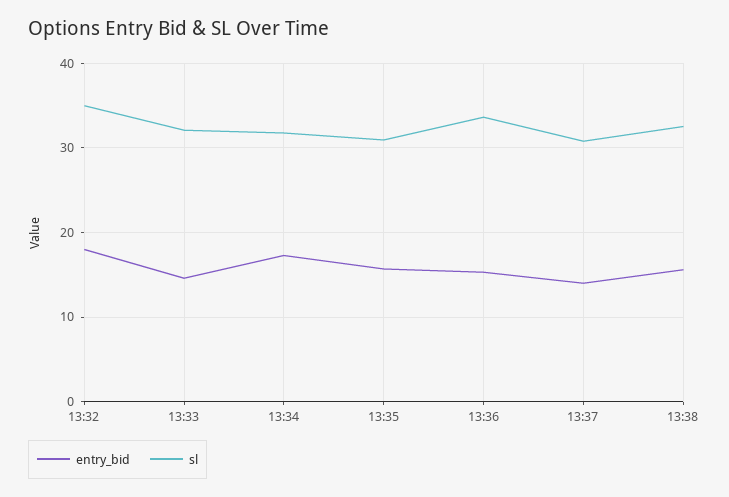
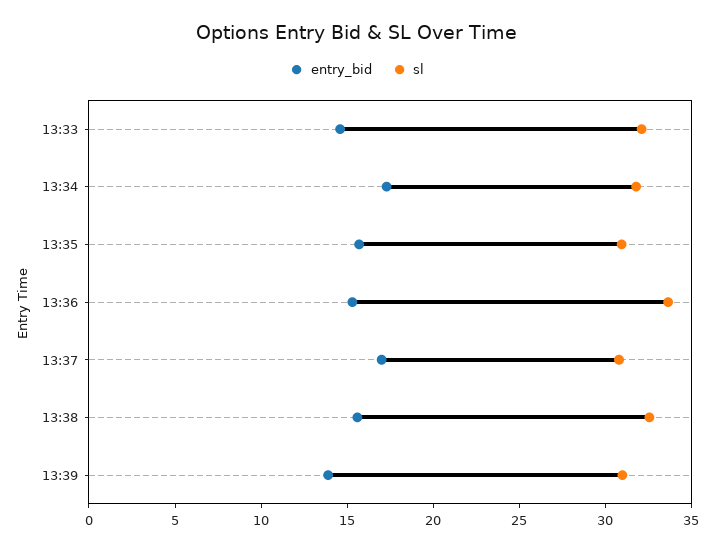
entry_bid, 13:32: 18 -> none
sl, 13:32: 35 -> none
entry_bid, 13:37: 14 -> 17
entry_bid, 13:39: none -> 14
sl, 13:39: none -> 31

